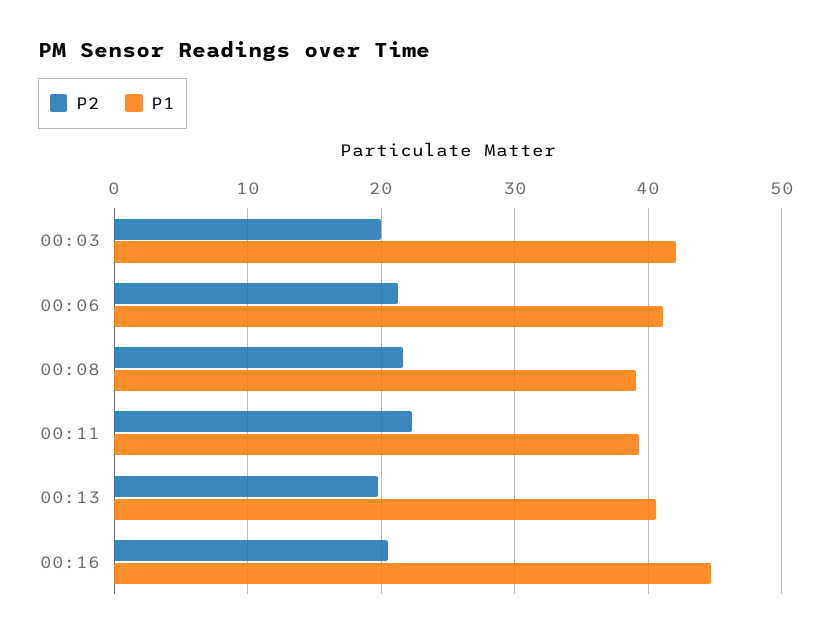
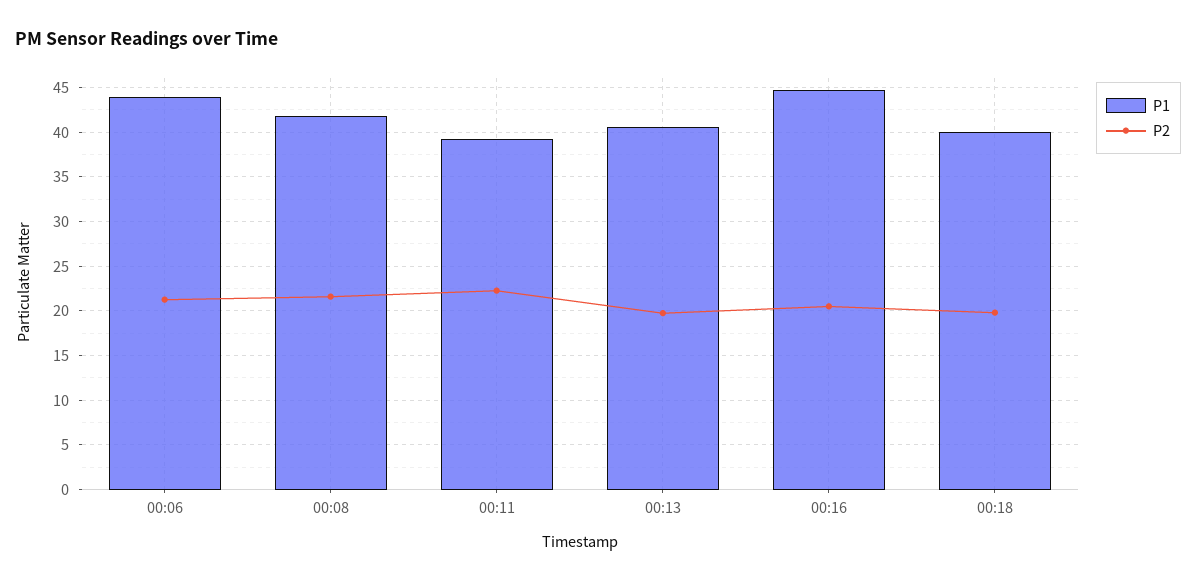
P2, 00:03: 20 -> none
P1, 00:03: 42 -> none
P1, 00:06: 41 -> 44
P1, 00:08: 39 -> 42
P1, 00:18: none -> 40
P2, 00:18: none -> 20

